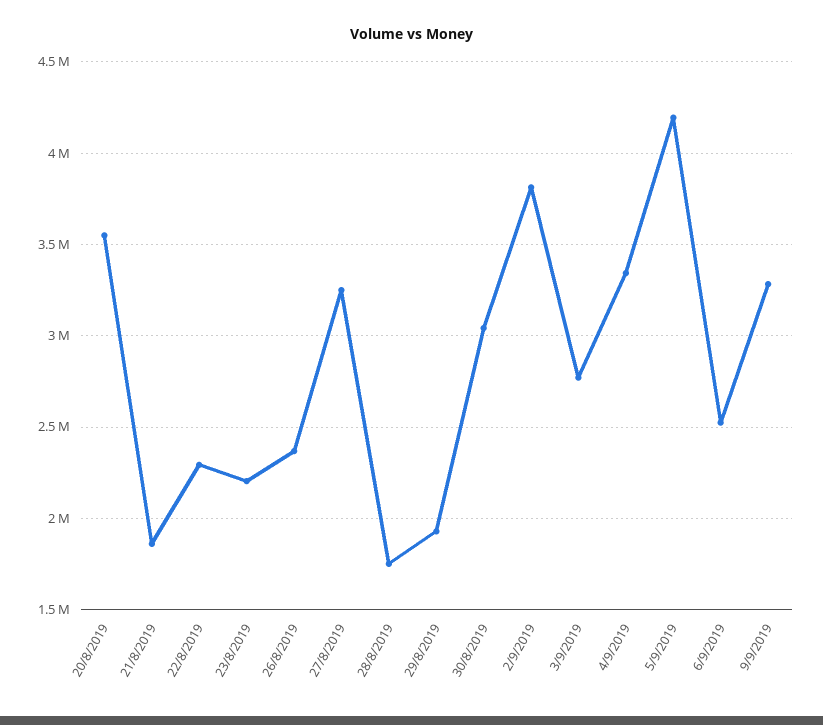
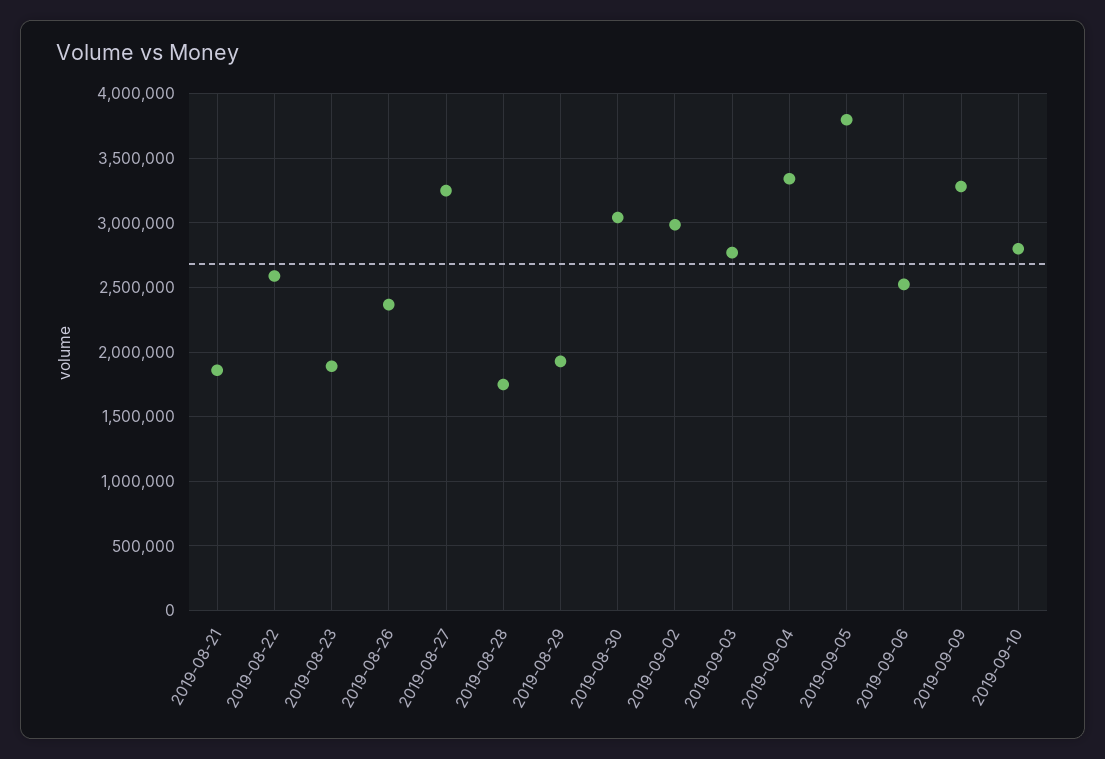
20/8/2019: 3550000 -> none
22/8/2019: 2300000 -> 2600000
23/8/2019: 2200000 -> 1900000
2/9/2019: 3800000 -> 3000000
5/9/2019: 4200000 -> 3800000
2019-09-10: none -> 2800000

